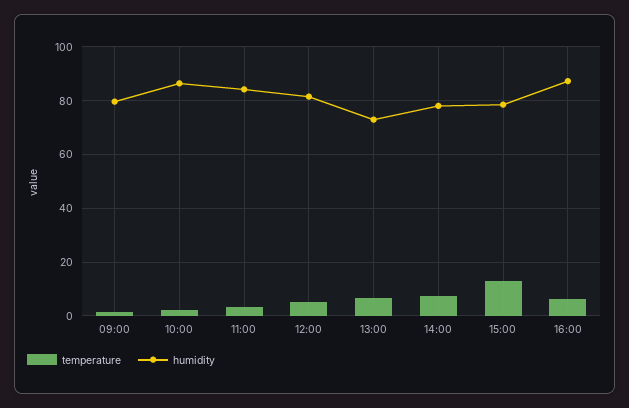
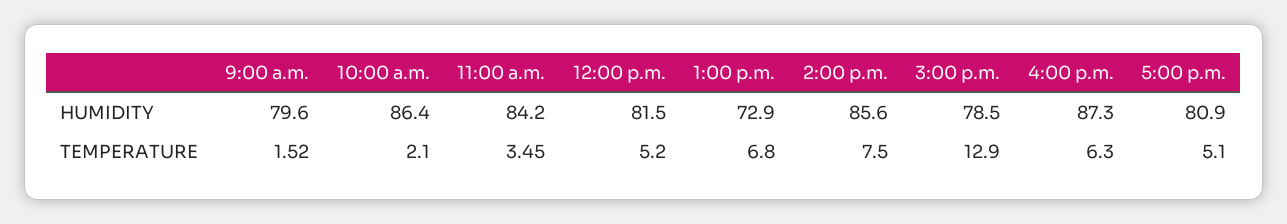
humidity, 14:00: 77.5 -> 85.6
humidity, 5:00 p.m.: none -> 80.9
temperature, 5:00 p.m.: none -> 5.1

